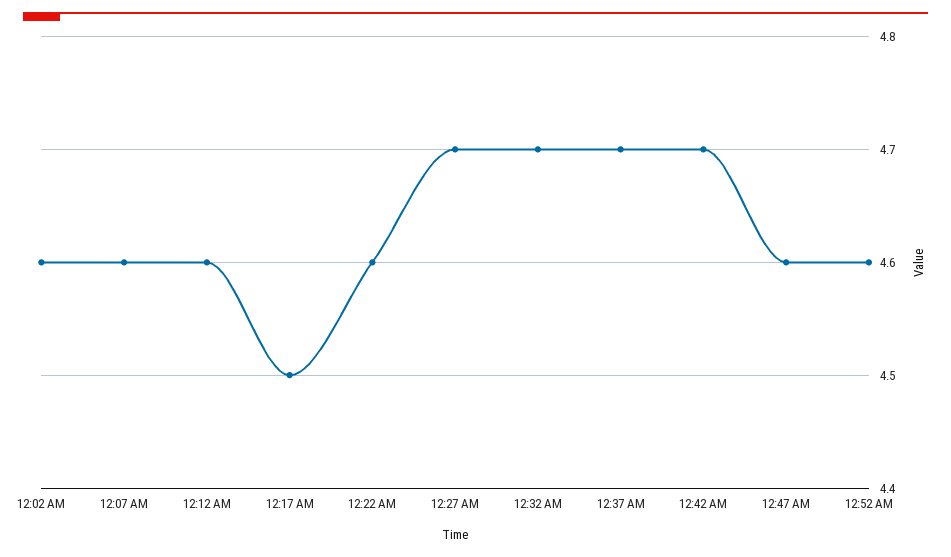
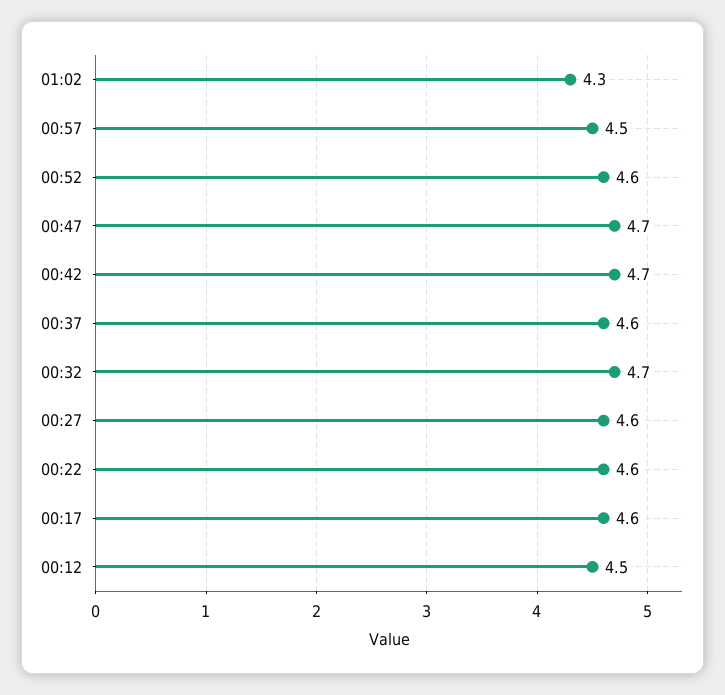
12:02 AM: 4.6 -> none
12:07 AM: 4.6 -> none
12:12 AM: 4.6 -> 4.5
12:17 AM: 4.5 -> 4.6
12:27 AM: 4.7 -> 4.6
12:37 AM: 4.7 -> 4.6
12:47 AM: 4.6 -> 4.7
01:02: none -> 4.3
00:57: none -> 4.5

